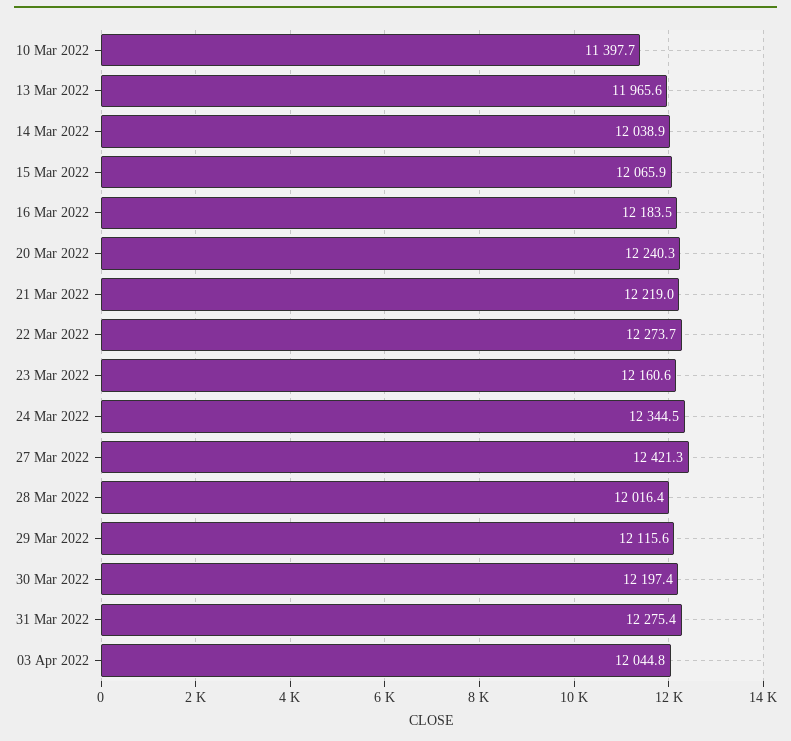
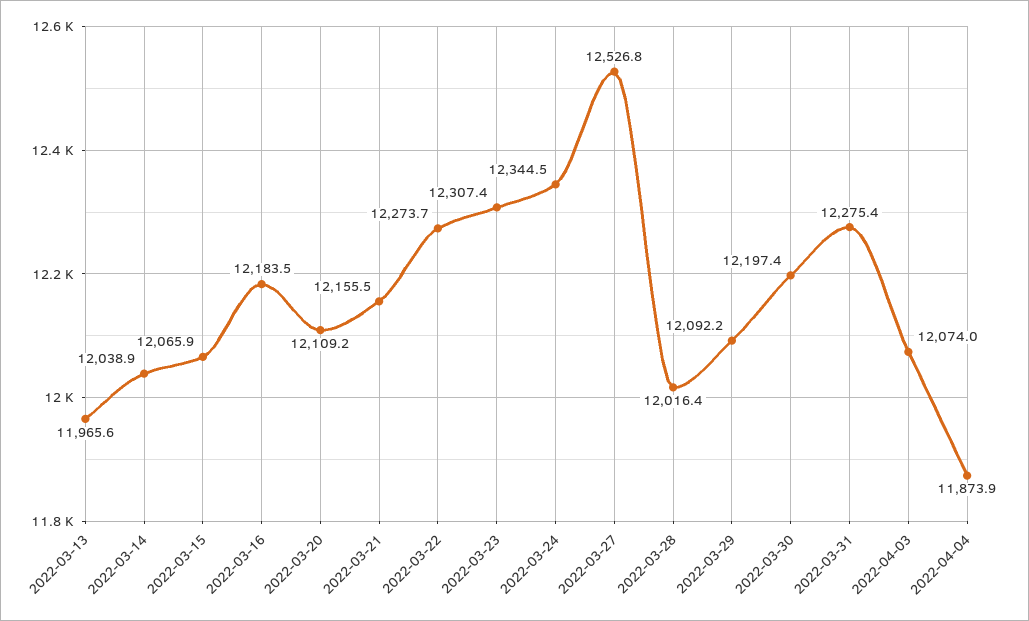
10 Mar 2022: 11397.7 -> none
20 Mar 2022: 12240.3 -> 12109.2
21 Mar 2022: 12219 -> 12155.5
23 Mar 2022: 12160.6 -> 12307.4
27 Mar 2022: 12421.3 -> 12526.8
29 Mar 2022: 12115.6 -> 12092.2
03 Apr 2022: 12044.8 -> 12074
2022-04-04: none -> 11873.9

